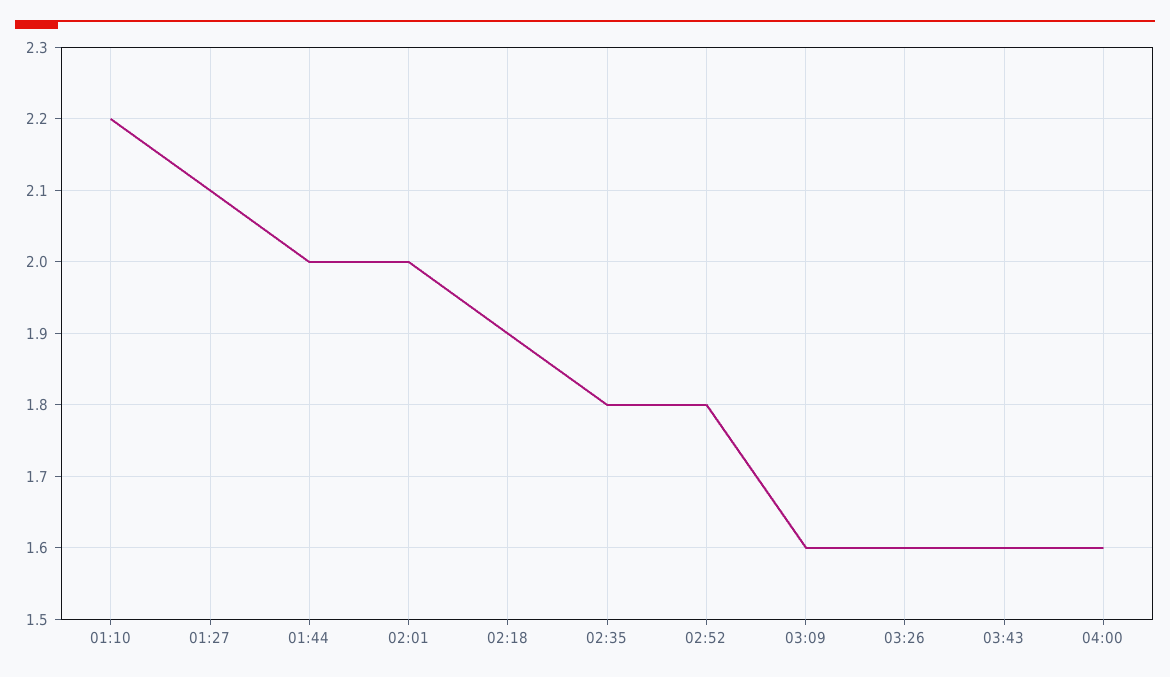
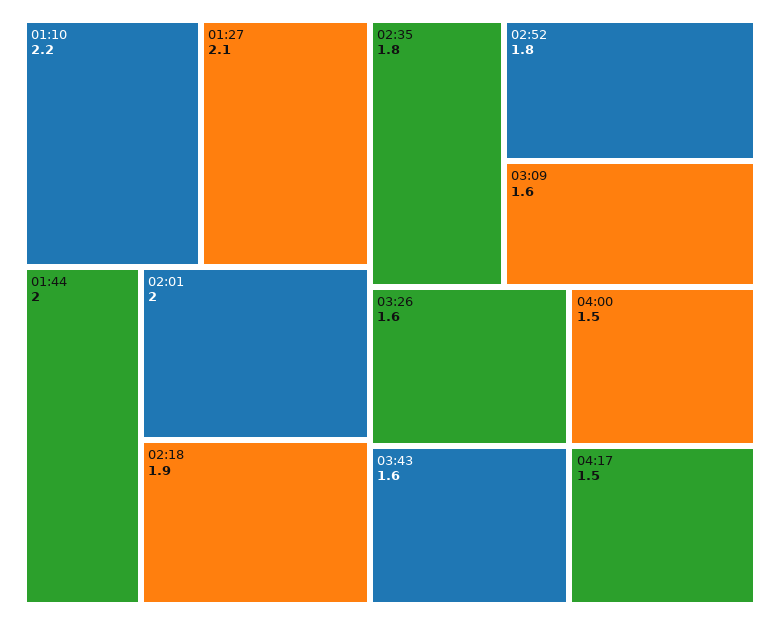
04:00: 1.6 -> 1.5
04:17: none -> 1.5

